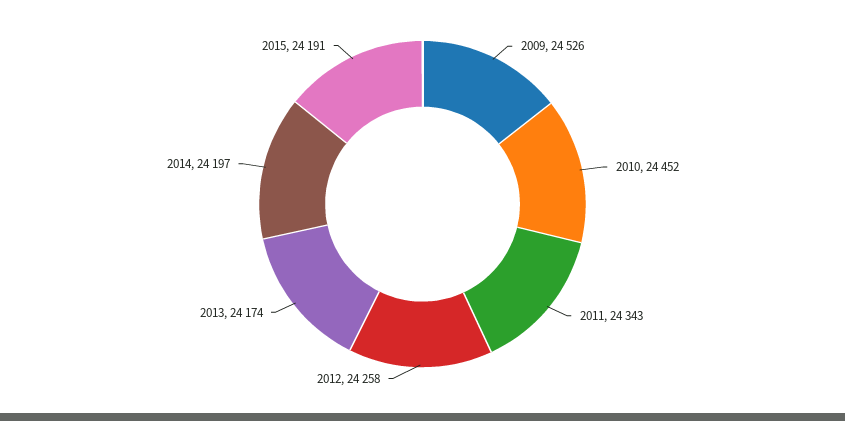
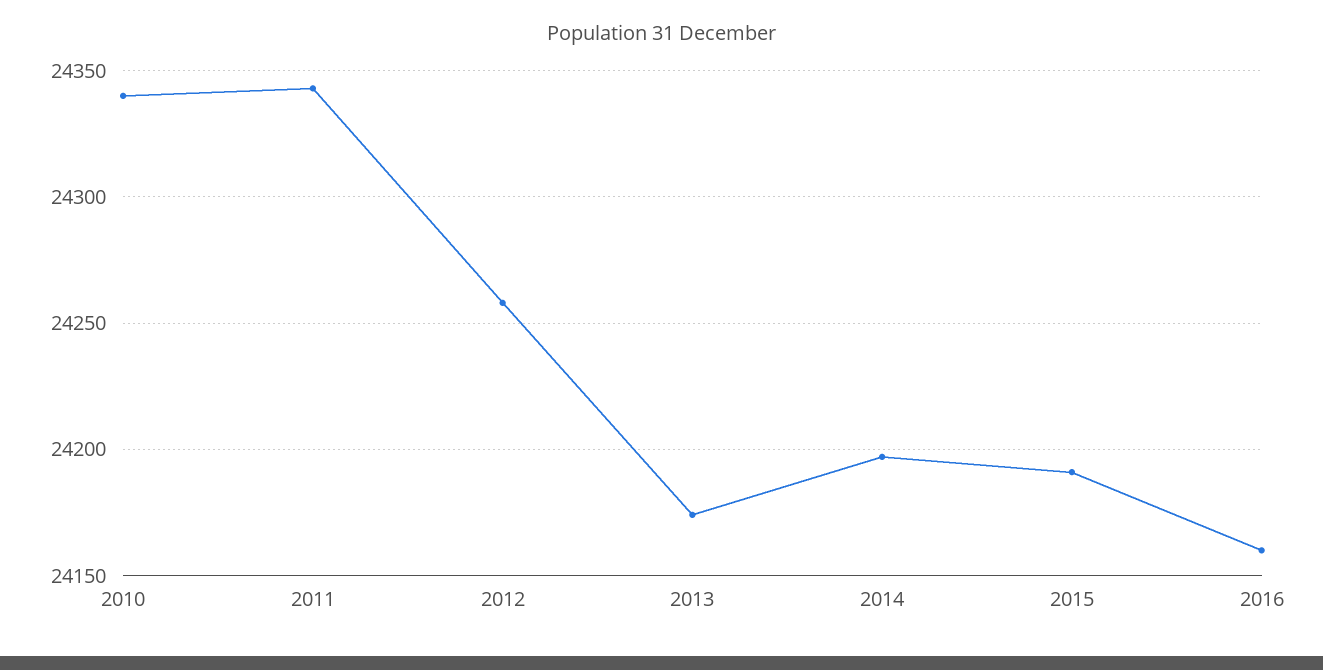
2009: 24526 -> none
2010: 24452 -> 24340
2016: none -> 24160

